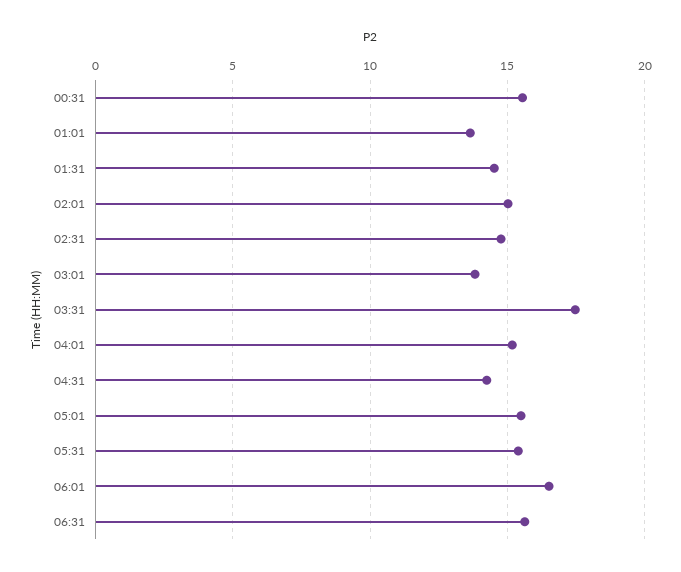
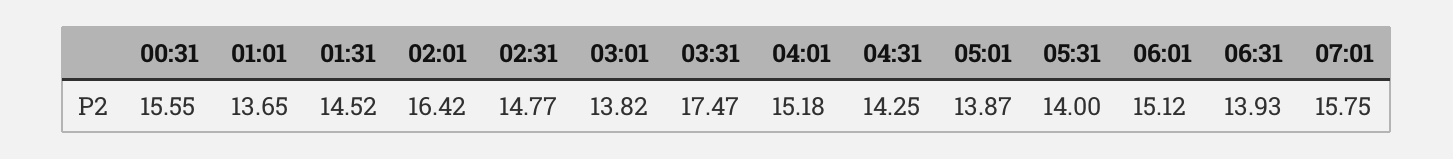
02:01: 15 -> 16.42
05:01: 15.5 -> 13.87
05:31: 15.5 -> 14
06:01: 16.5 -> 15.12
06:31: 15.5 -> 13.93
07:01: none -> 15.75

